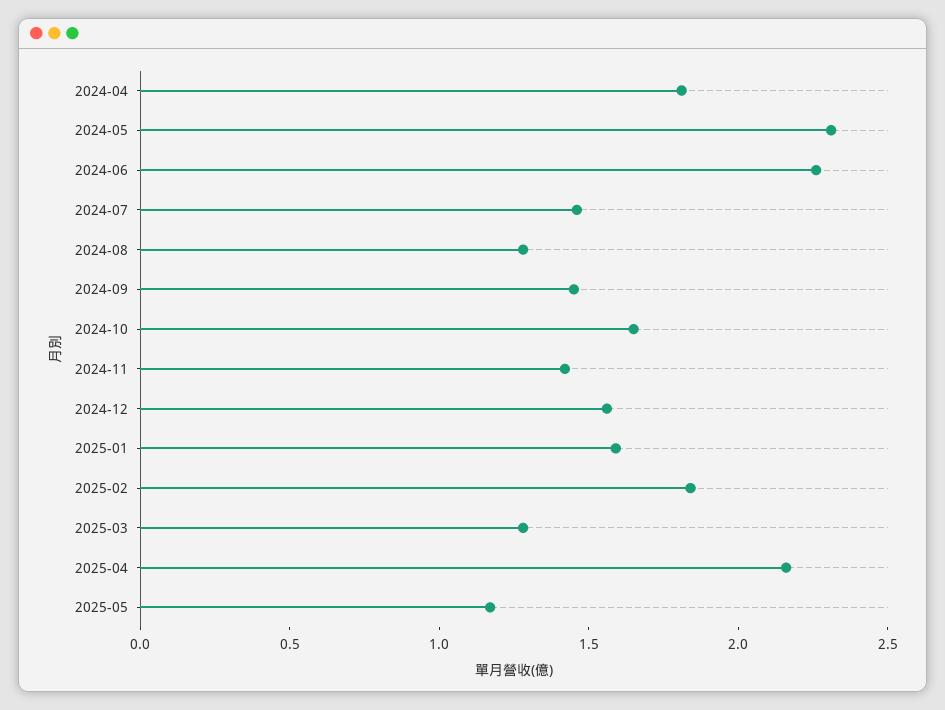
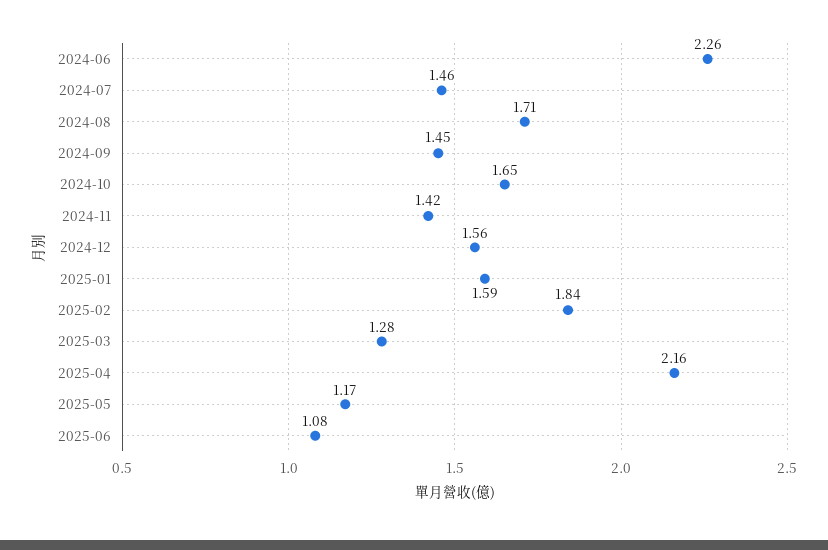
2024-04: 1.8 -> none
2024-05: 2.3 -> none
2024-08: 1.3 -> 1.71
2025-06: none -> 1.08

